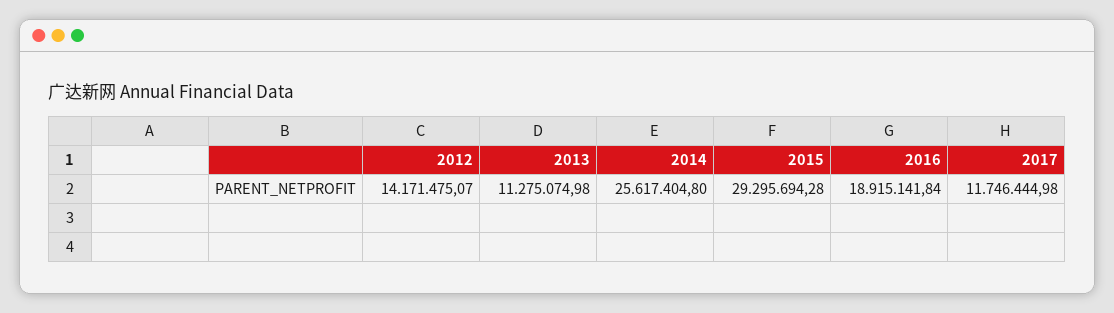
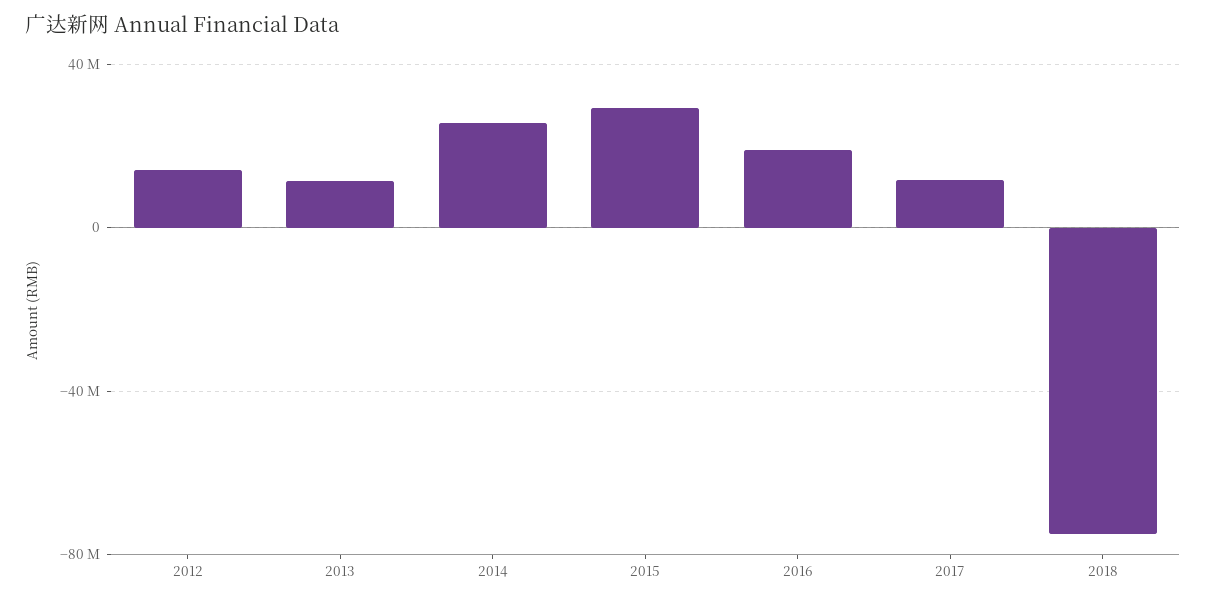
2018: none -> -75000000

